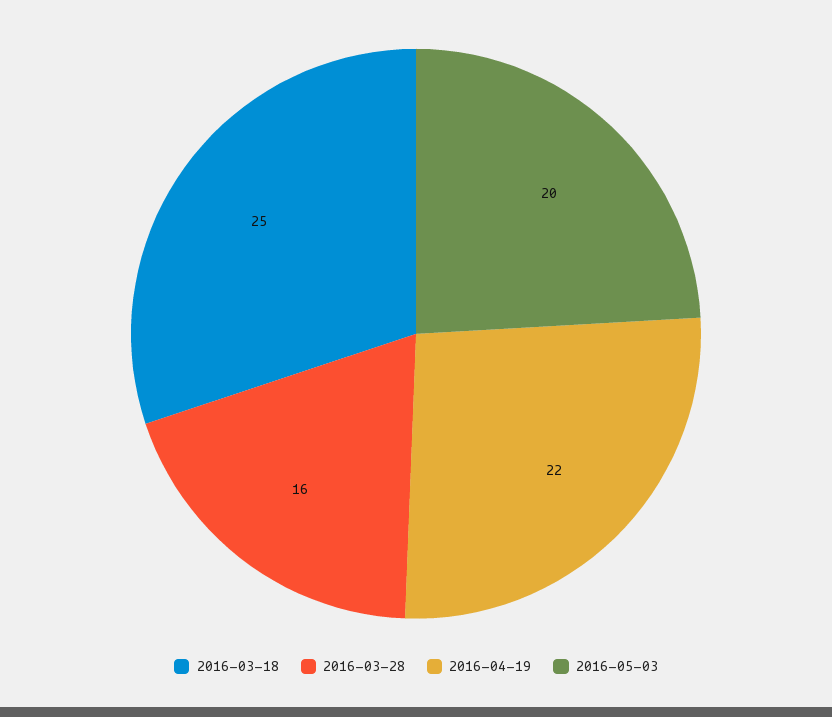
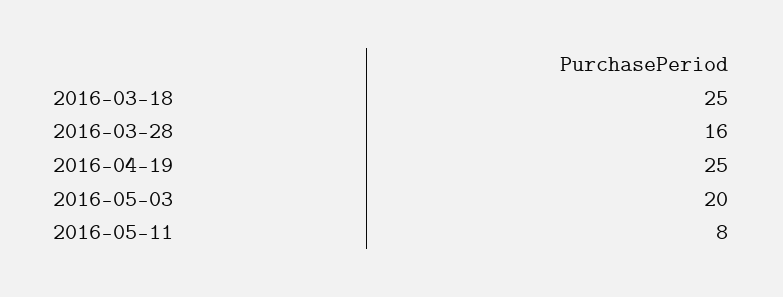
2016-04-19: 22 -> 25
2016-05-11: none -> 8

